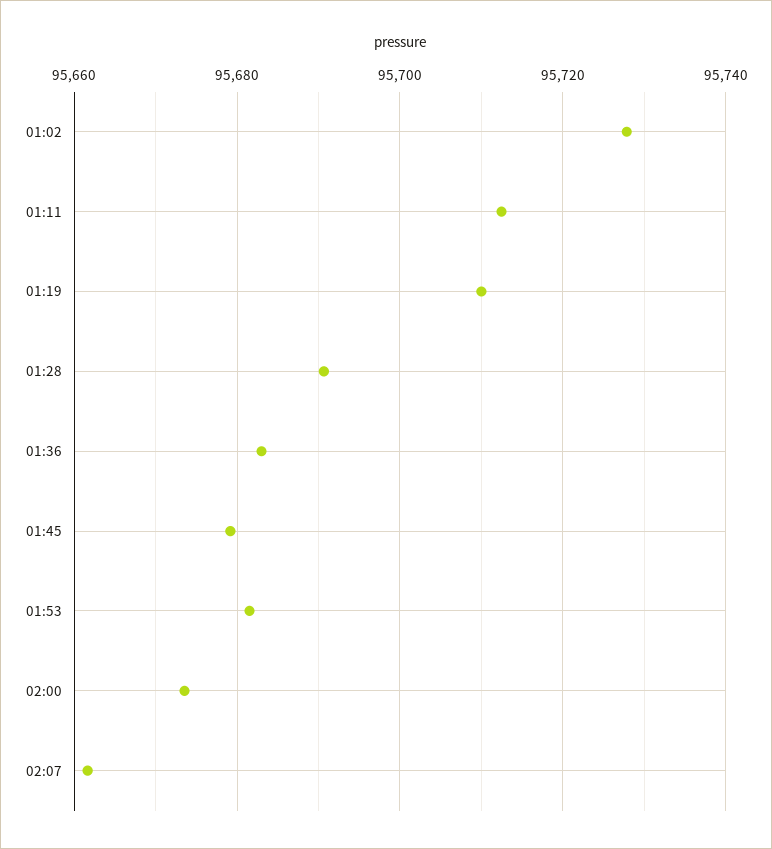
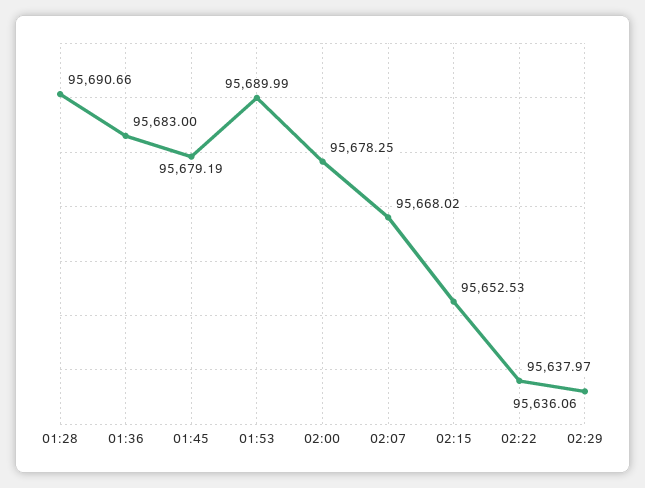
01:02: 95728 -> none
01:11: 95712 -> none
01:19: 95710 -> none
01:53: 95682 -> 95689.99
02:00: 95674 -> 95678.25
02:07: 95662 -> 95668.02
02:15: none -> 95652.53
02:22: none -> 95637.97
02:29: none -> 95636.06

